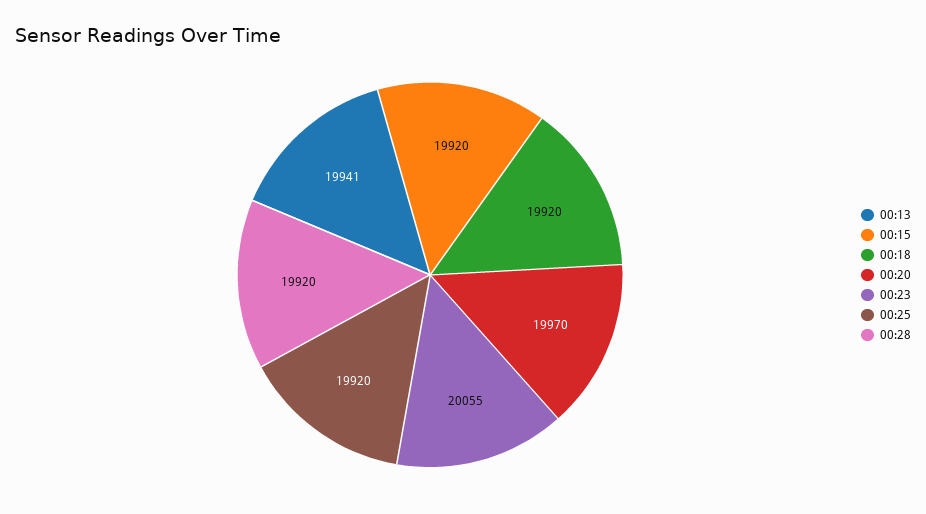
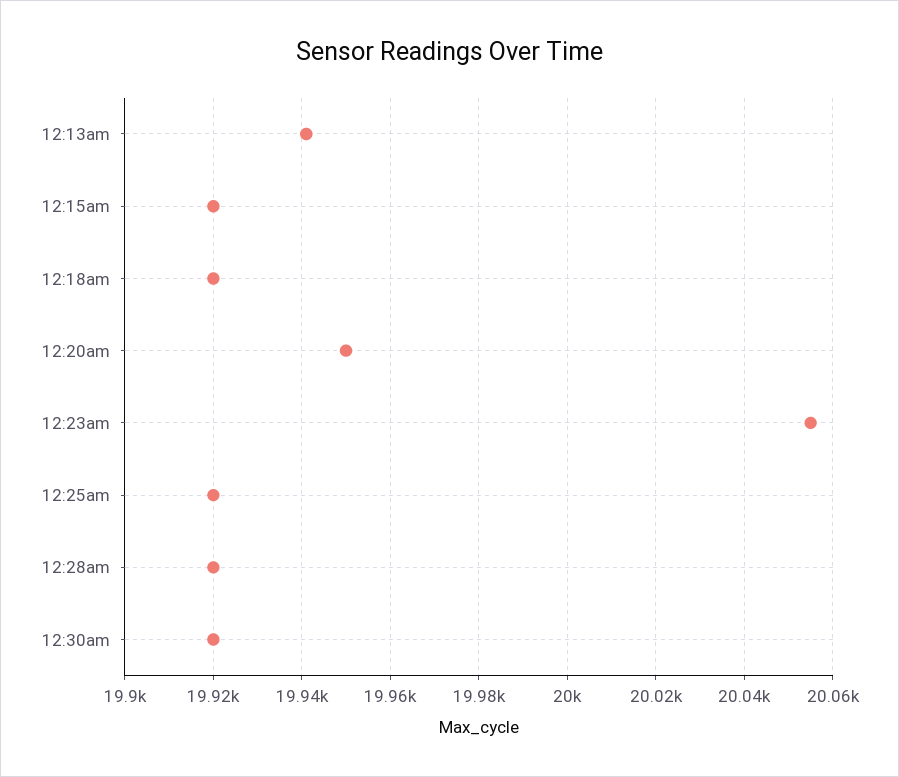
00:20: 19970 -> 19950
12:30am: none -> 19920

